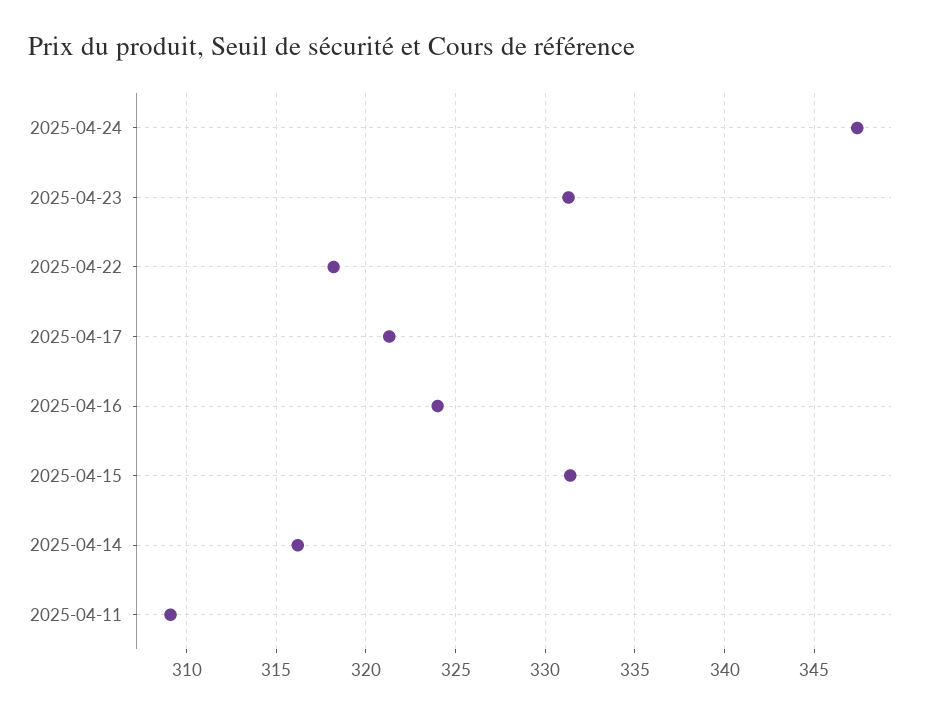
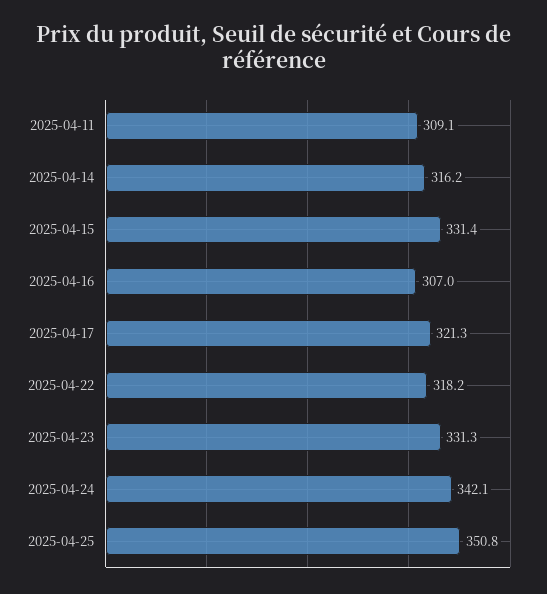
2025-04-24: 347.5 -> 342.1
2025-04-16: 324 -> 307
2025-04-25: none -> 350.8

